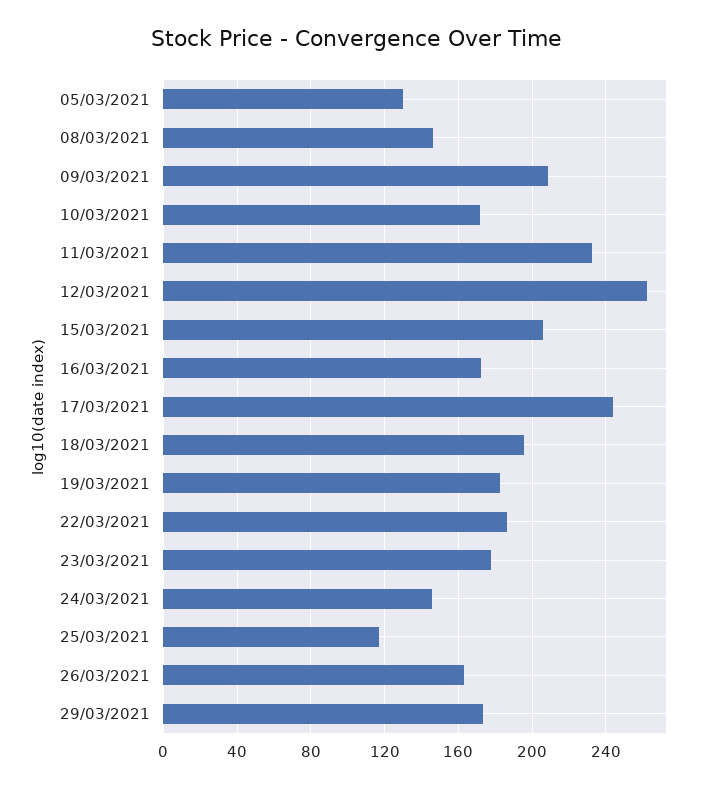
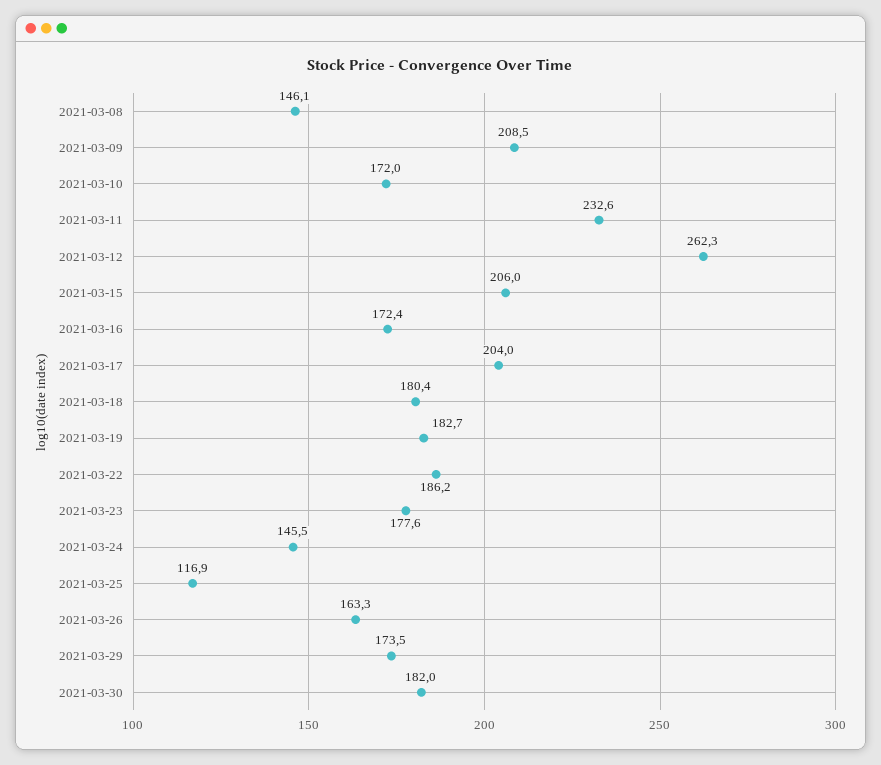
05/03/2021: 130 -> none
17/03/2021: 245 -> 204
18/03/2021: 195 -> 180.4
2021-03-30: none -> 182

